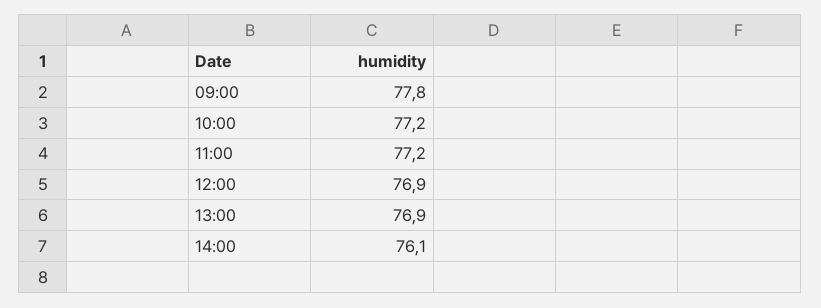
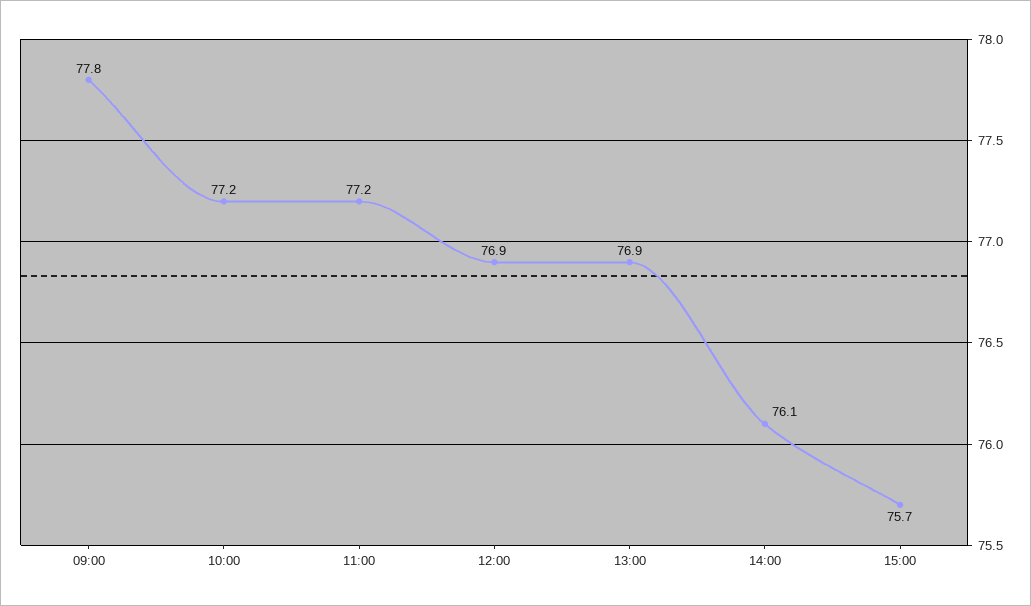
15:00: none -> 75.7

